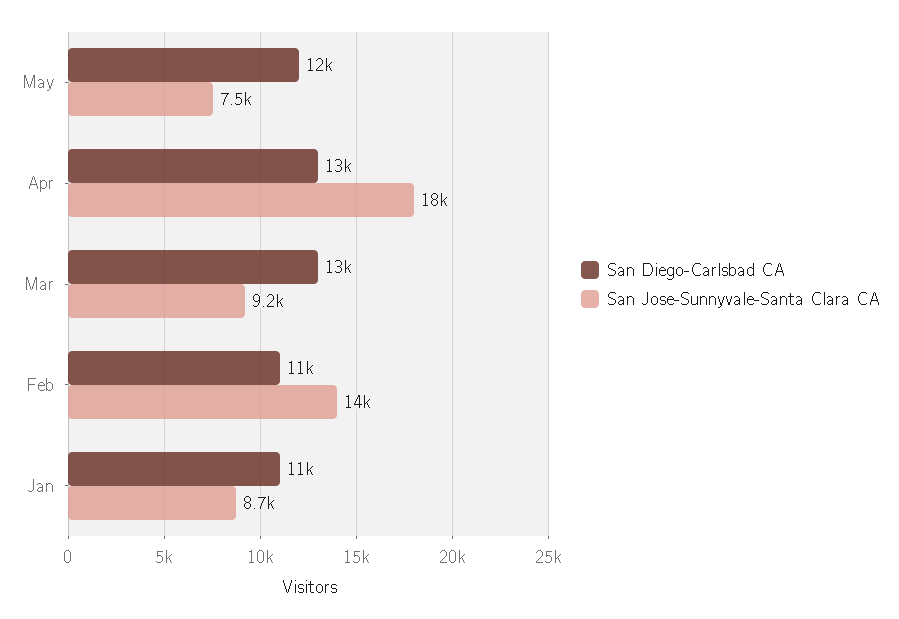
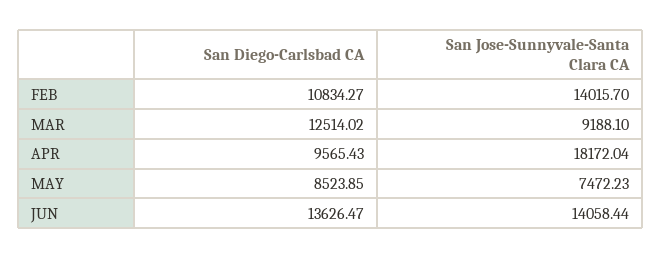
San Diego-Carlsbad CA, May: 12000 -> 8523.85
San Diego-Carlsbad CA, Apr: 13000 -> 9565.43
San Diego-Carlsbad CA, Jan: 11000 -> none
San Jose-Sunnyvale-Santa Clara CA, Jan: 8700 -> none
San Diego-Carlsbad CA, JUN: none -> 13626.47
San Jose-Sunnyvale-Santa Clara CA, JUN: none -> 14058.44

